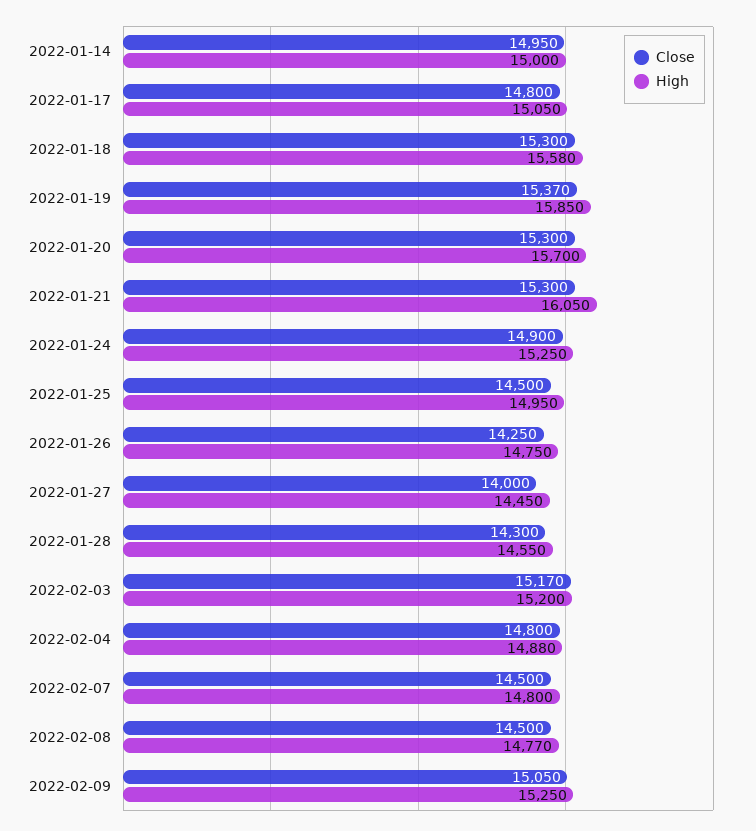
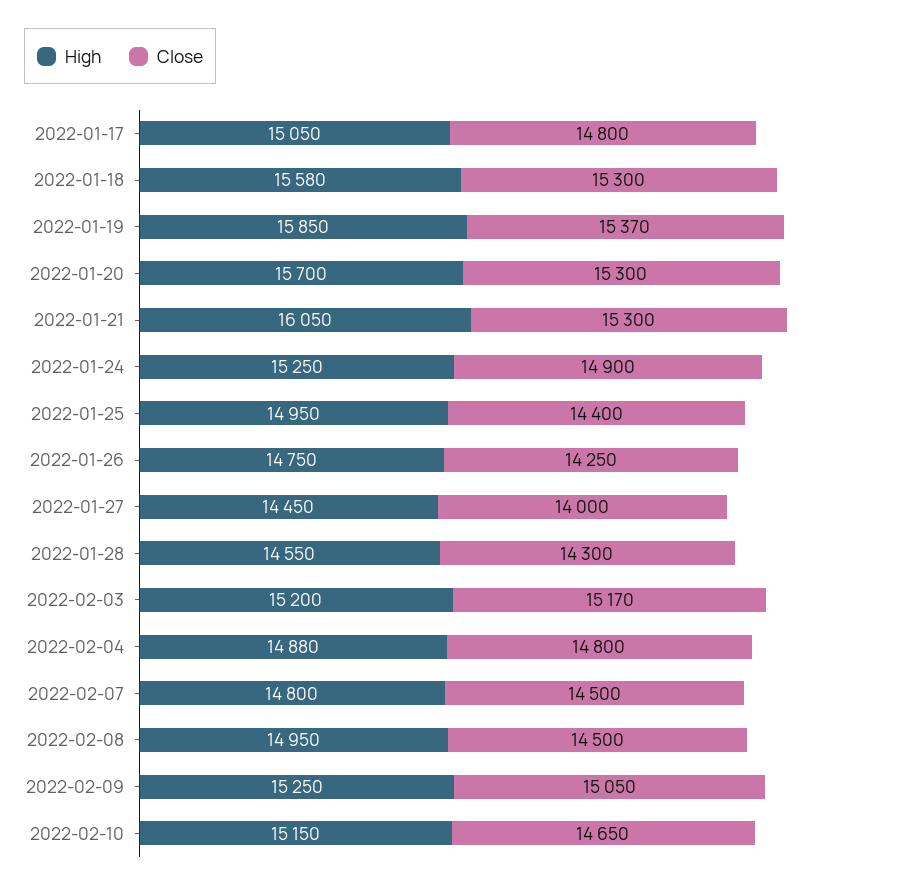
Close, 2022-01-14: 14950 -> none
High, 2022-01-14: 15000 -> none
Close, 2022-01-25: 14500 -> 14400
High, 2022-02-08: 14770 -> 14950
High, 2022-02-10: none -> 15150
Close, 2022-02-10: none -> 14650

